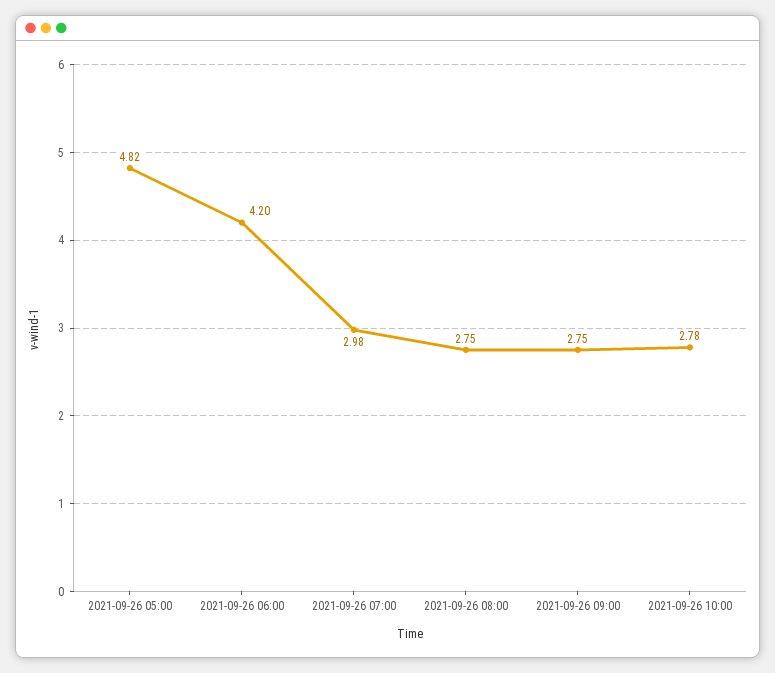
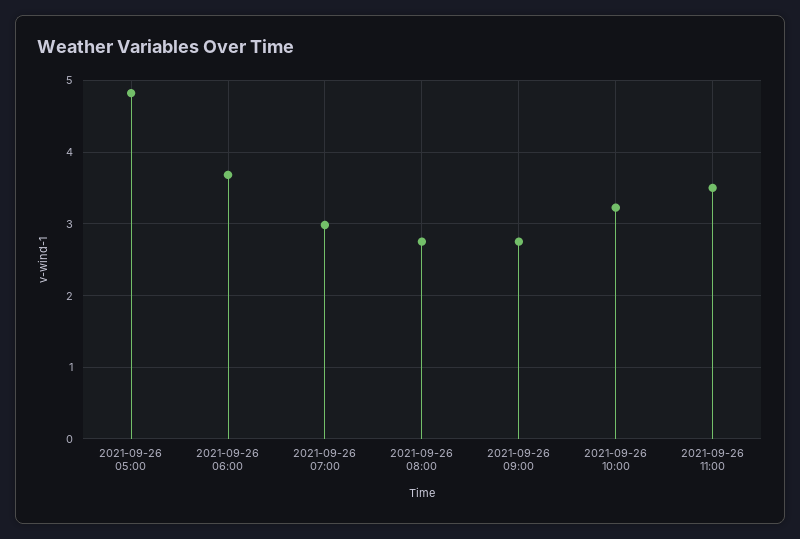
2021-09-26 06:00: 4.2 -> 3.7
2021-09-26 10:00: 2.78 -> 3.2
2021-09-26 11:00: none -> 3.5

